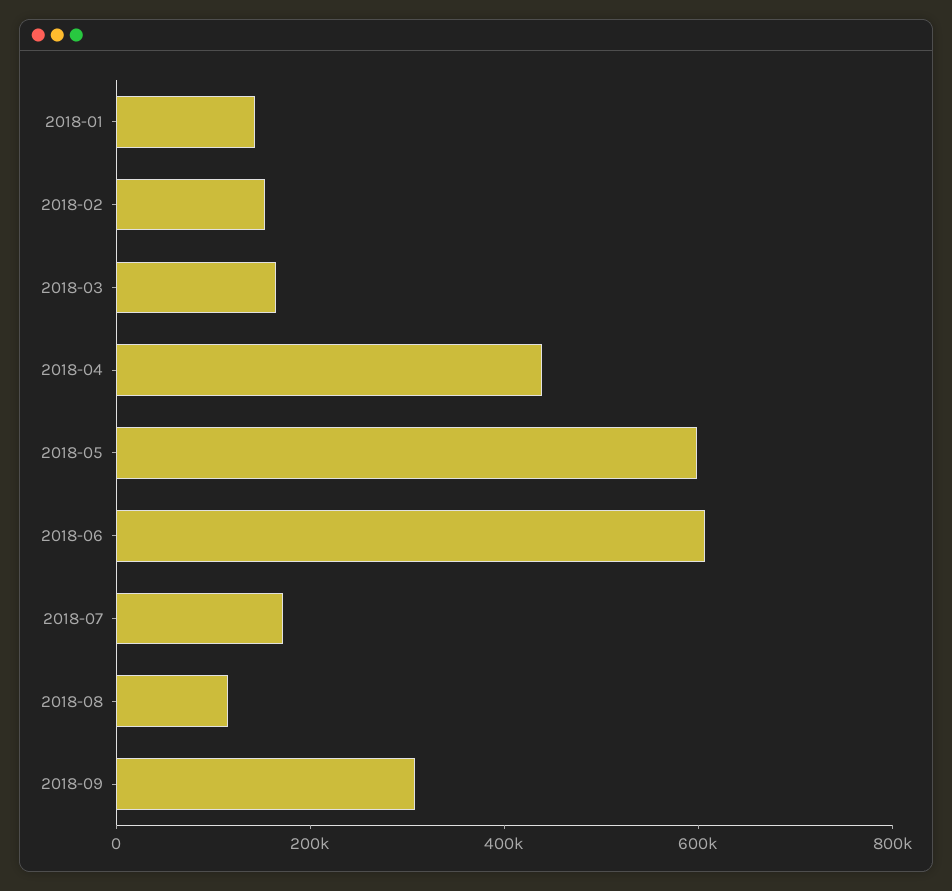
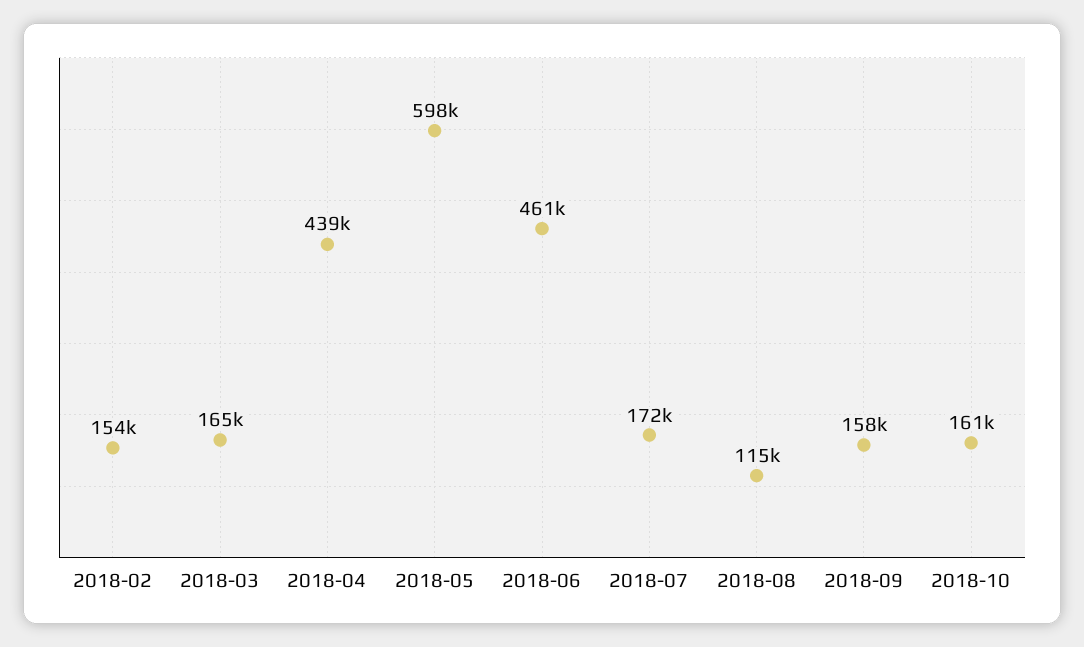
2018-01: 150000 -> none
2018-06: 600000 -> 461000
2018-09: 300000 -> 158000
2018-10: none -> 161000

